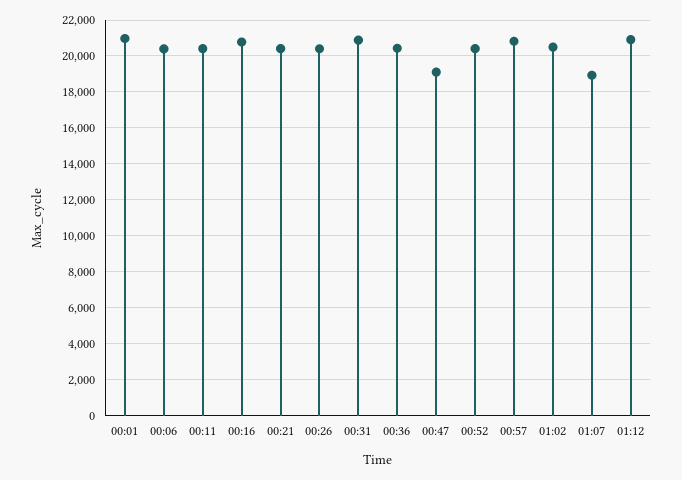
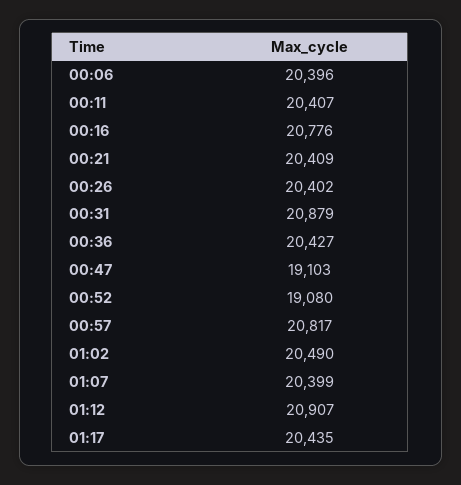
00:01: 21000 -> none
00:52: 20500 -> 19080
01:07: 19000 -> 20399
01:17: none -> 20435

